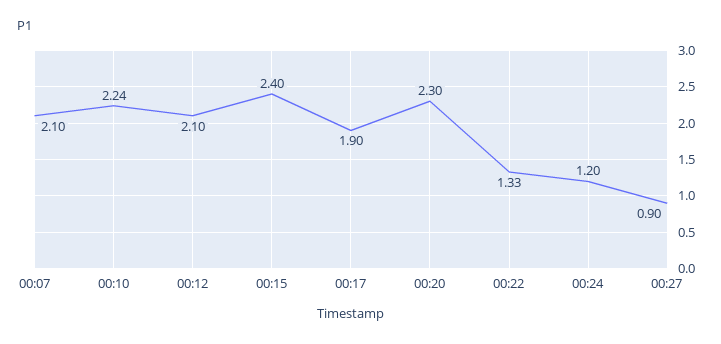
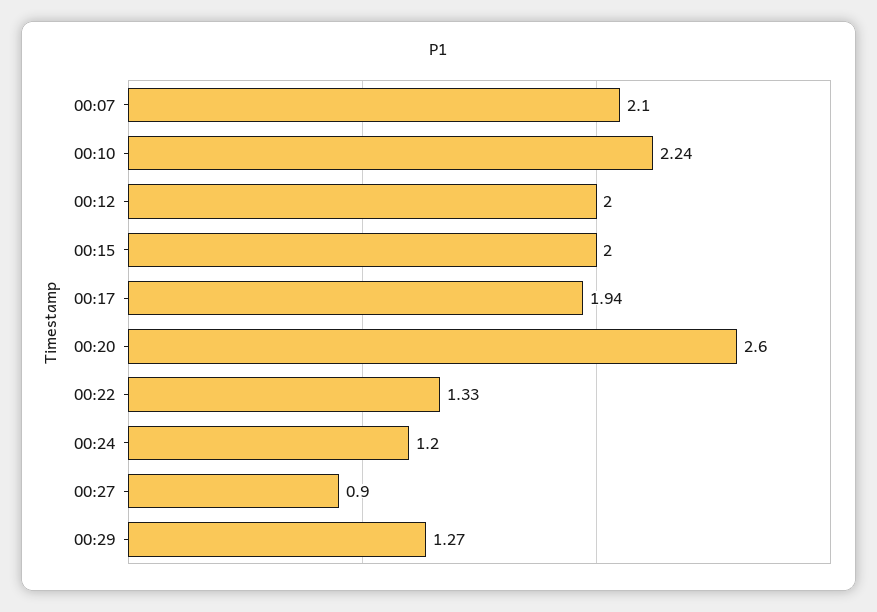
00:12: 2.1 -> 2
00:15: 2.4 -> 2
00:17: 1.9 -> 1.94
00:20: 2.3 -> 2.6
00:29: none -> 1.27

